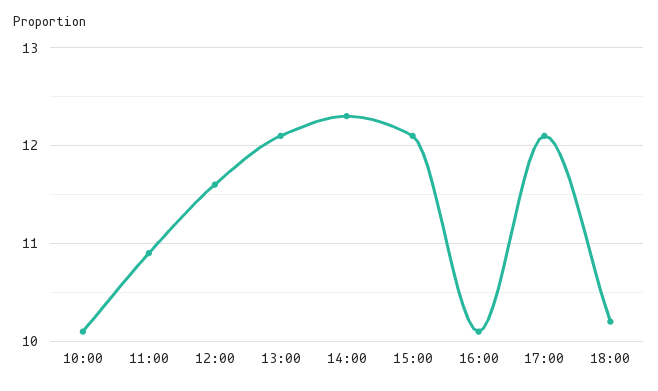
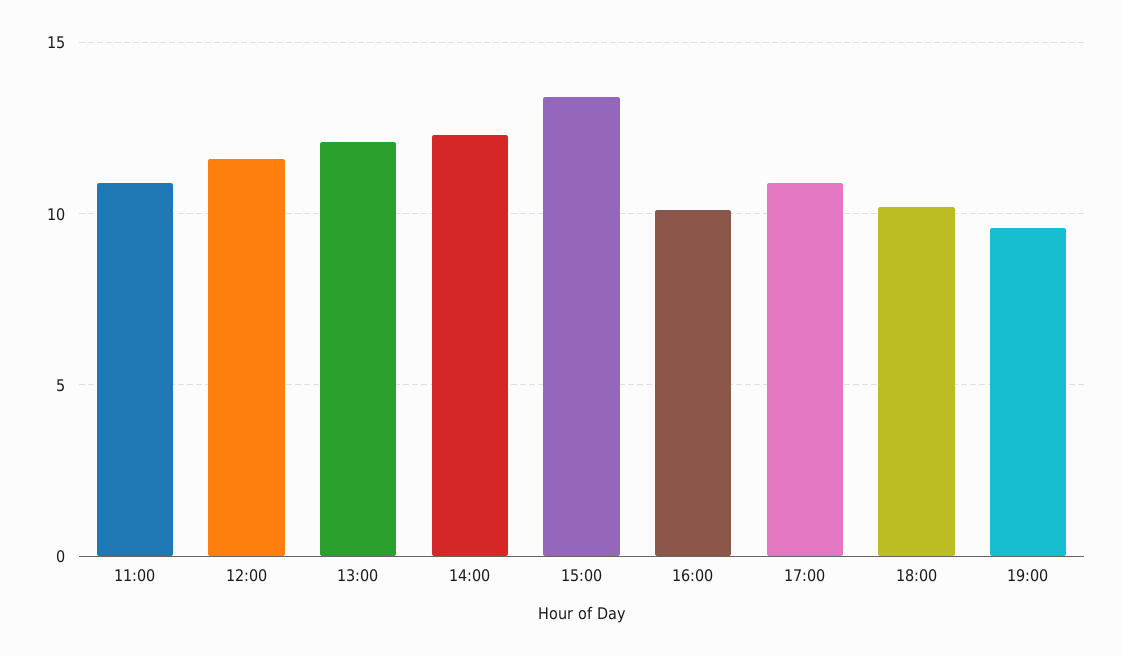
10:00: 10.1 -> none
15:00: 12.1 -> 13.5
17:00: 12.1 -> 11
19:00: none -> 9.5

